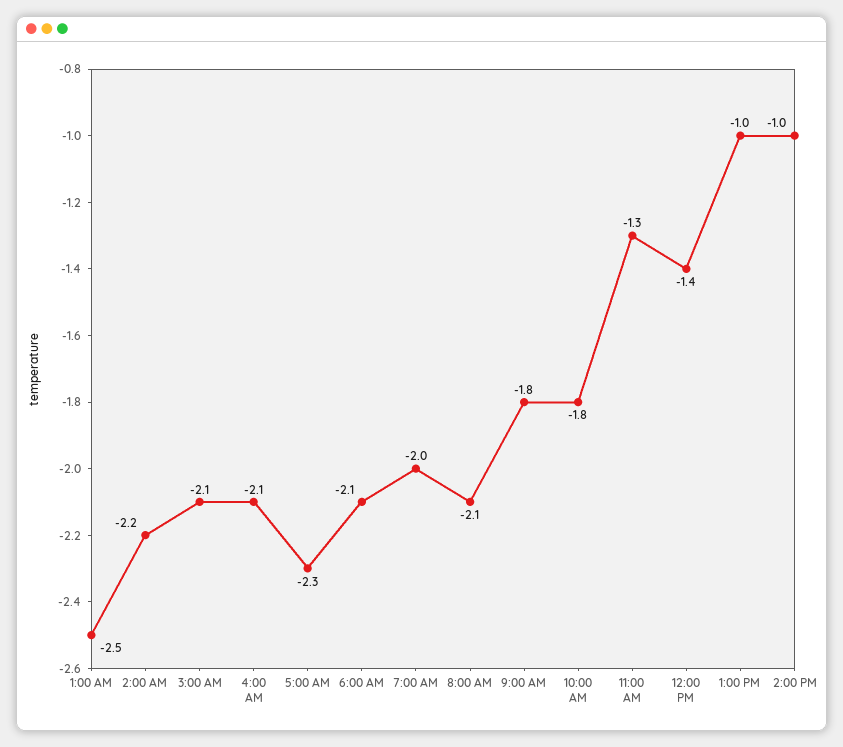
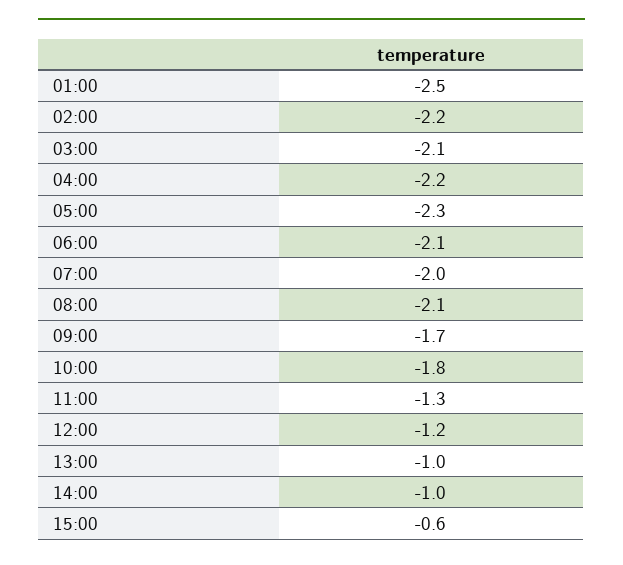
4:00 AM: -2.1 -> -2.2
9:00 AM: -1.8 -> -1.7
12:00 PM: -1.4 -> -1.2
15:00: none -> -0.6

